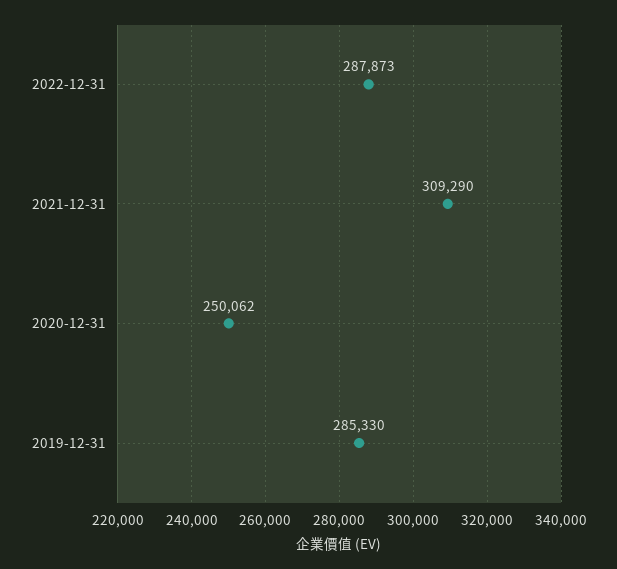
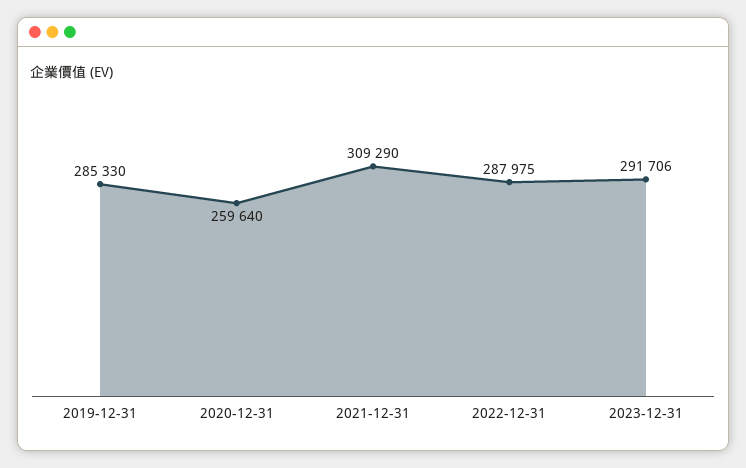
2022-12-31: 287873 -> 287975
2020-12-31: 250062 -> 259640
2023-12-31: none -> 291706

